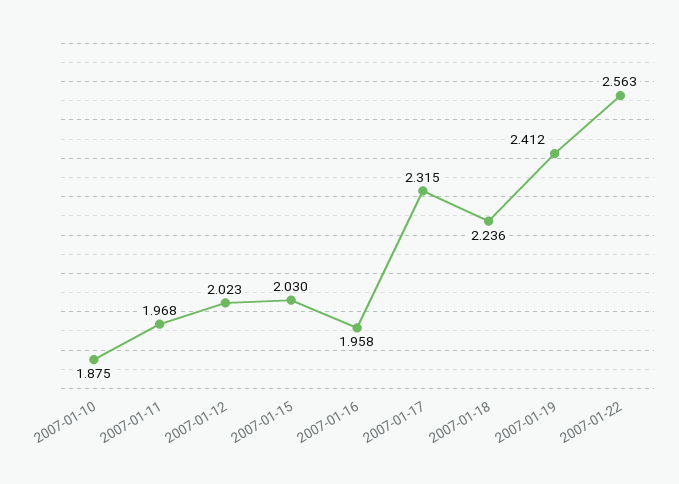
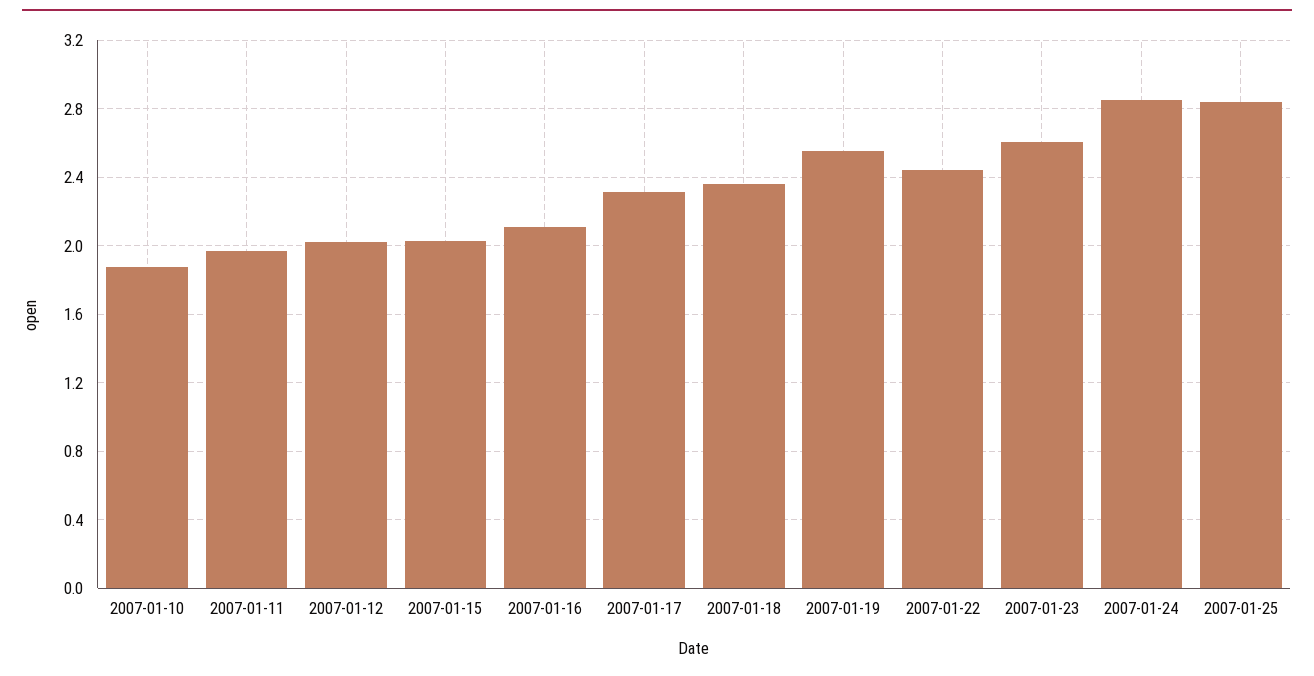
2007-01-16: 1.958 -> 2.1
2007-01-18: 2.236 -> 2.35
2007-01-19: 2.412 -> 2.55
2007-01-22: 2.563 -> 2.45
2007-01-23: none -> 2.6
2007-01-24: none -> 2.85
2007-01-25: none -> 2.85

